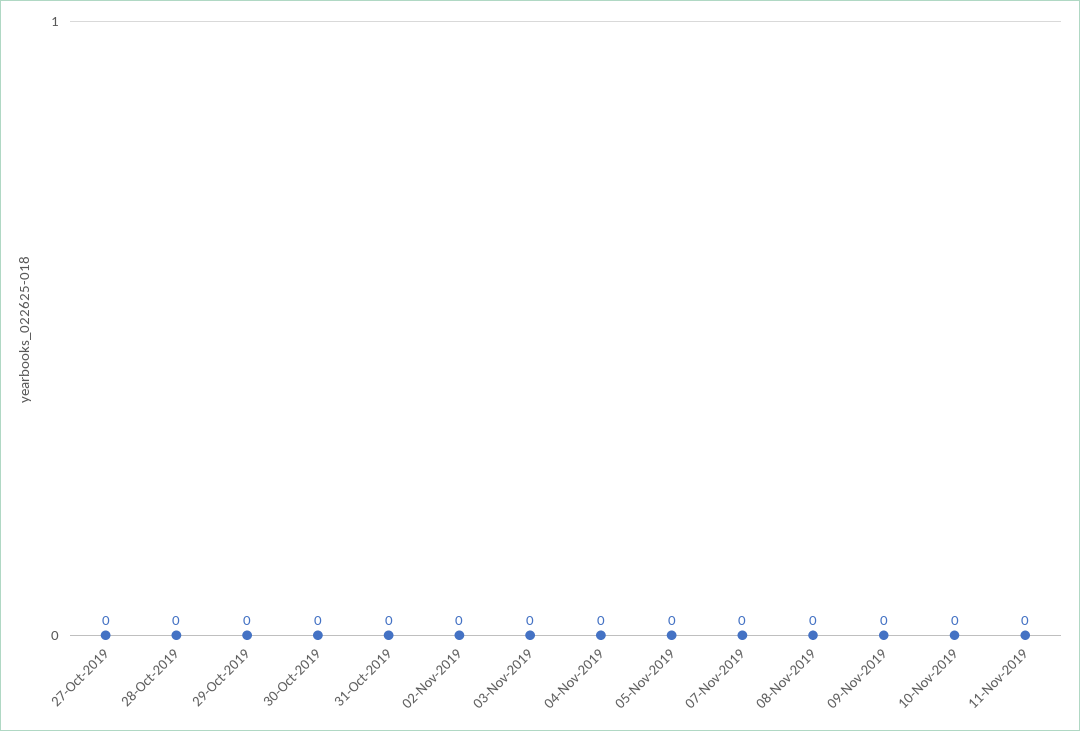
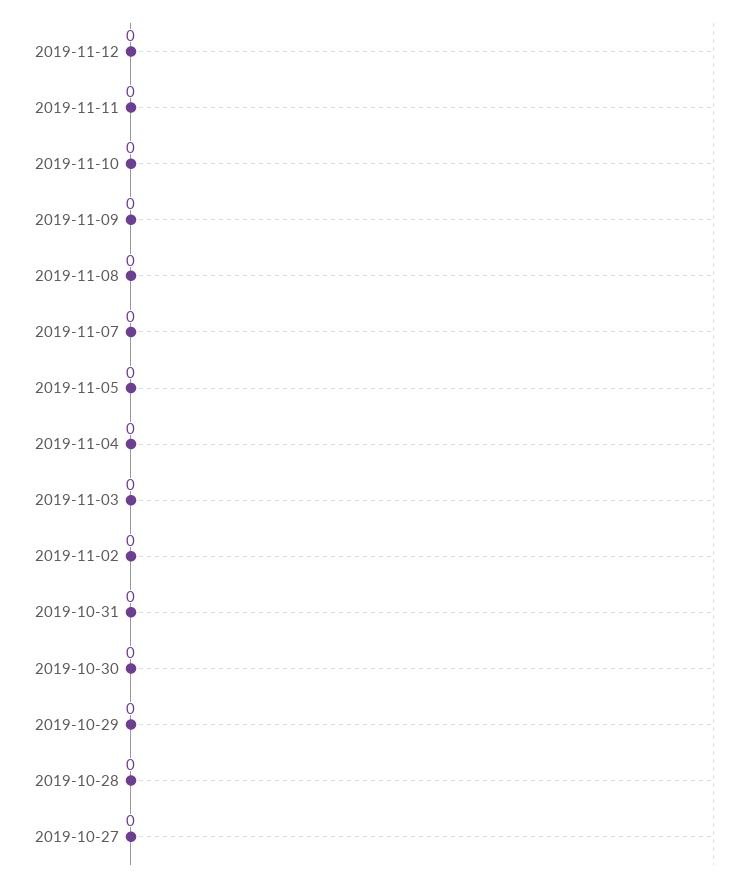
2019-11-12: none -> 0

